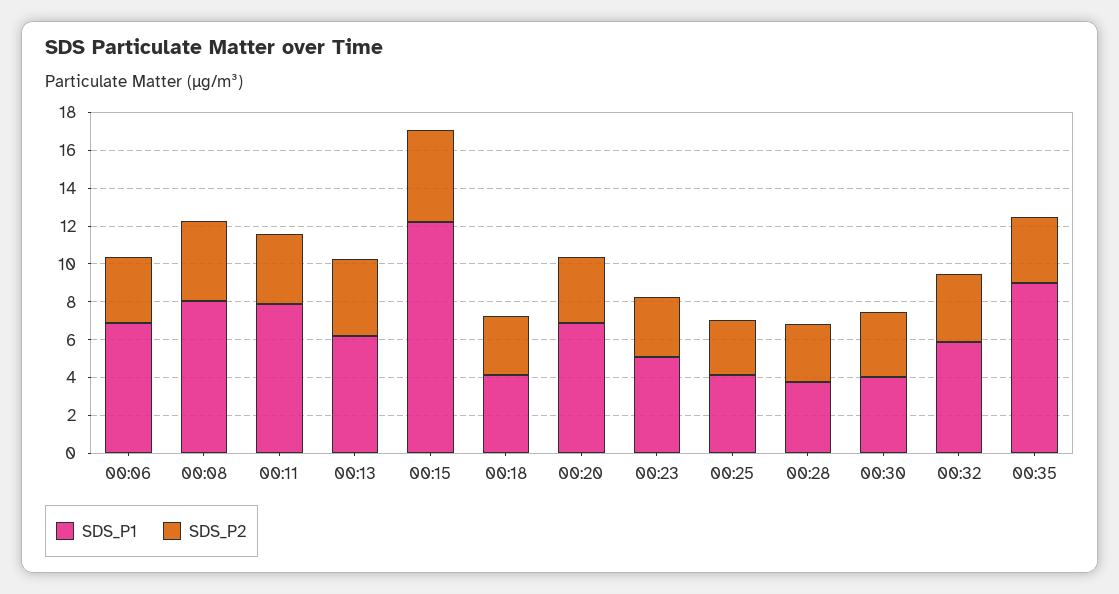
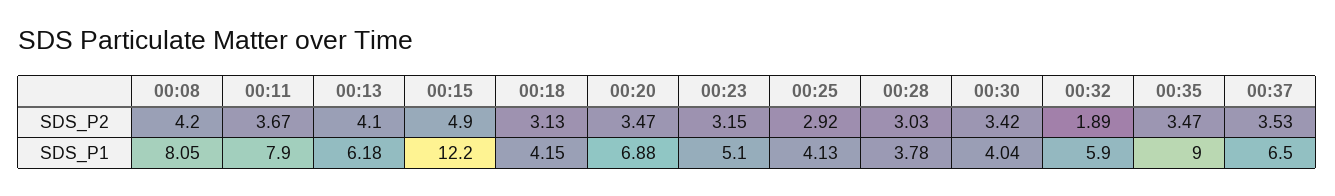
SDS_P1, 00:06: 7 -> none
SDS_P2, 00:06: 3.5 -> none
SDS_P2, 00:32: 3.5 -> 1.89
SDS_P2, 00:37: none -> 3.53
SDS_P1, 00:37: none -> 6.5

